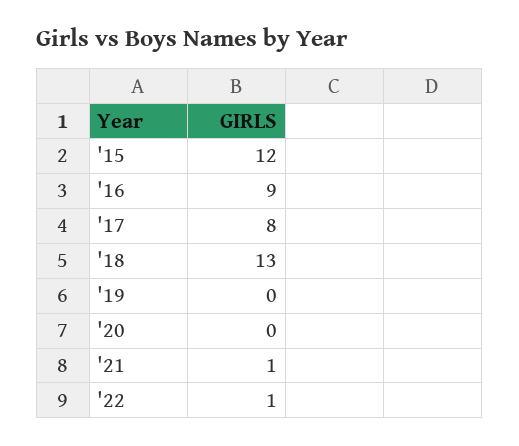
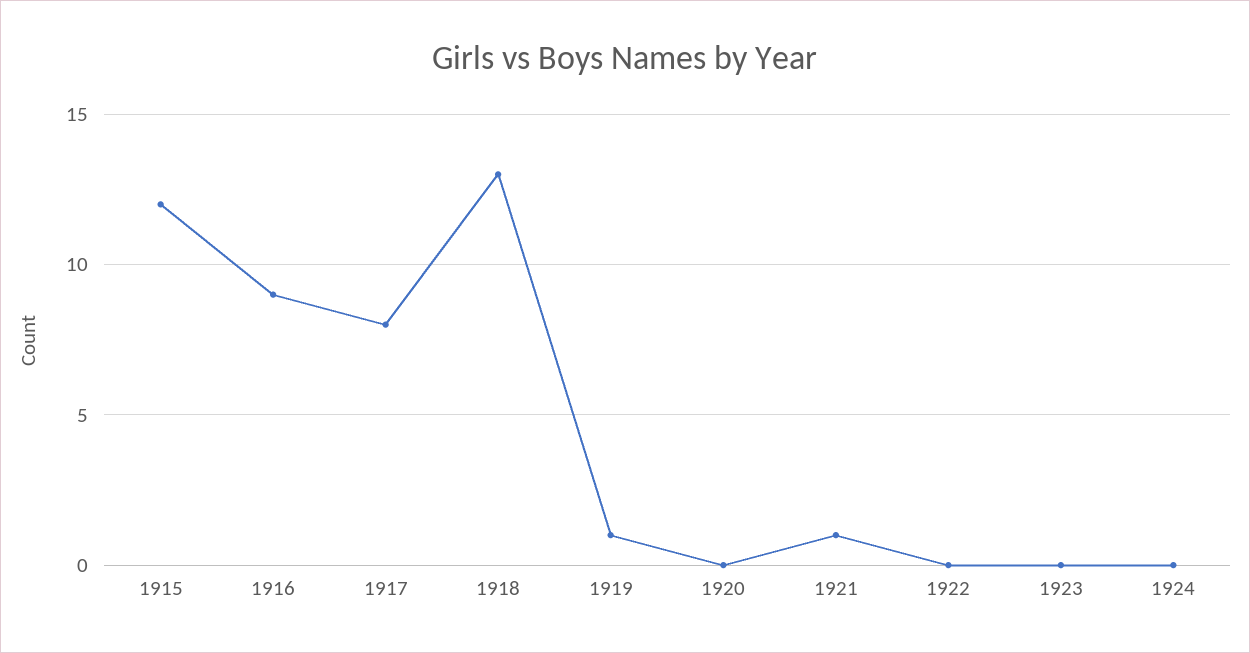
'19: 0 -> 1
'22: 1 -> 0
1923: none -> 0
1924: none -> 0

